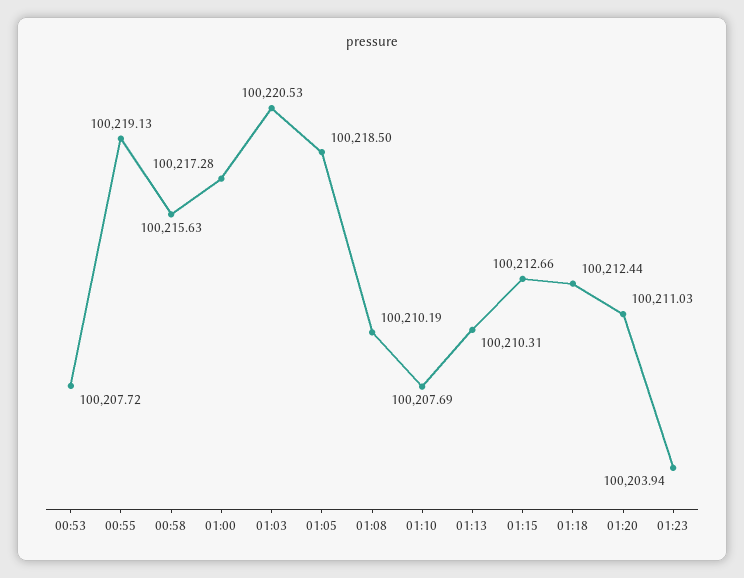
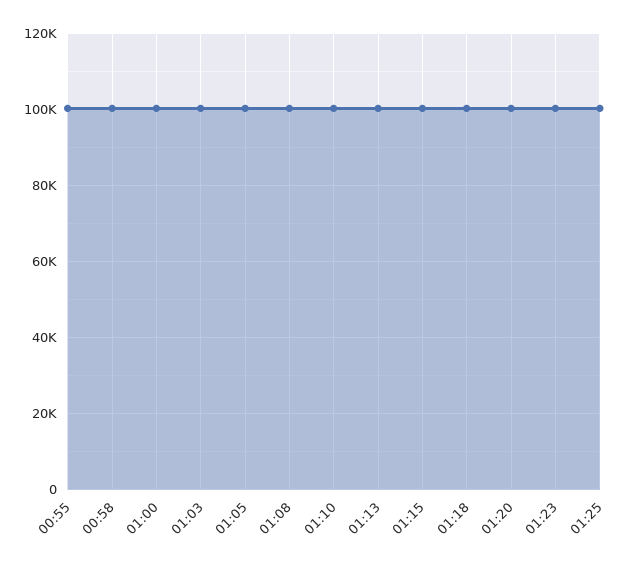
00:53: 100207.72 -> none
01:25: none -> 100000

